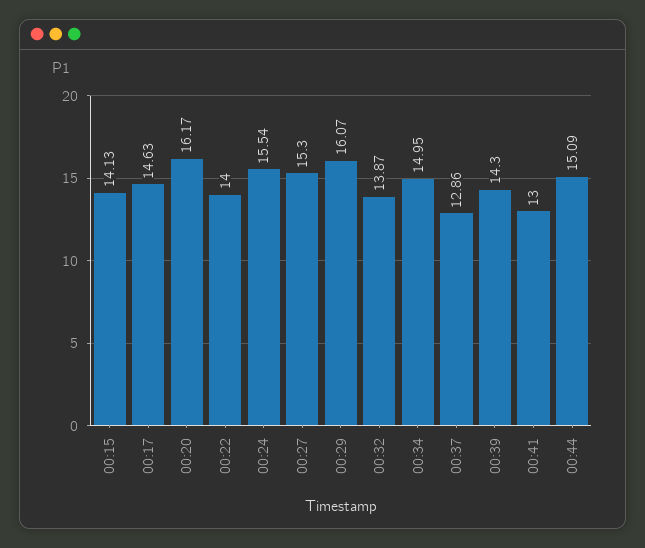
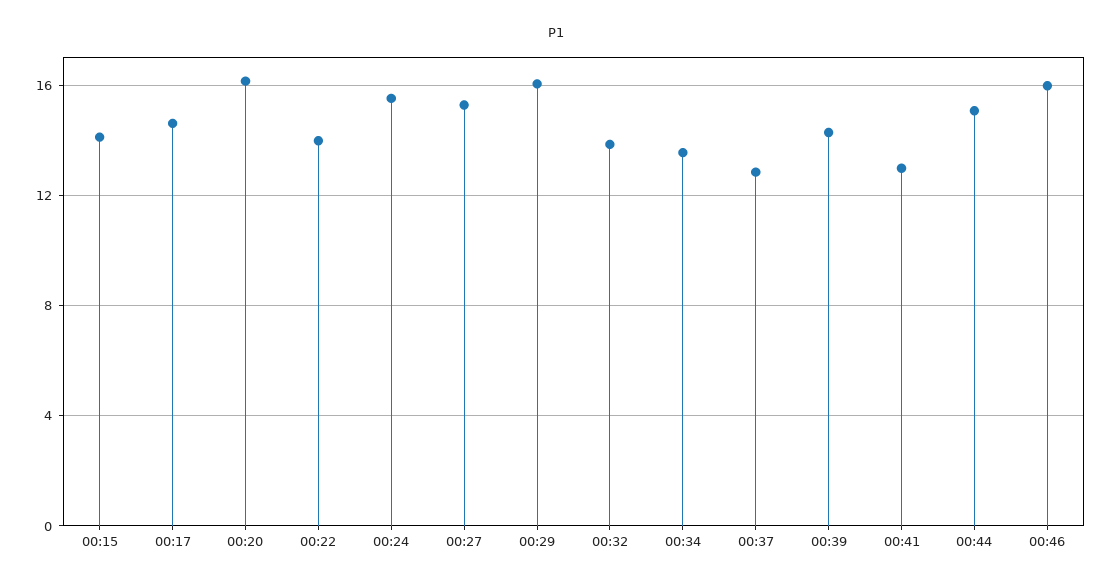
00:34: 14.95 -> 13.5
00:46: none -> 16

